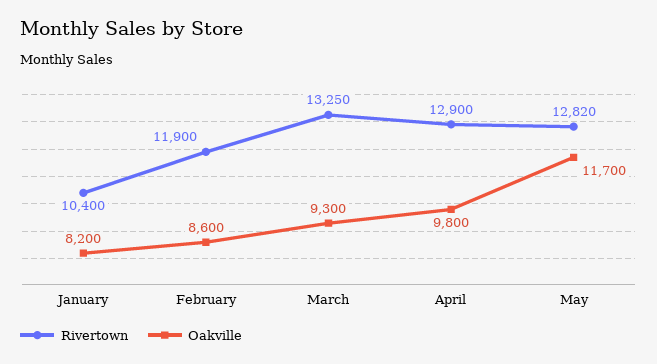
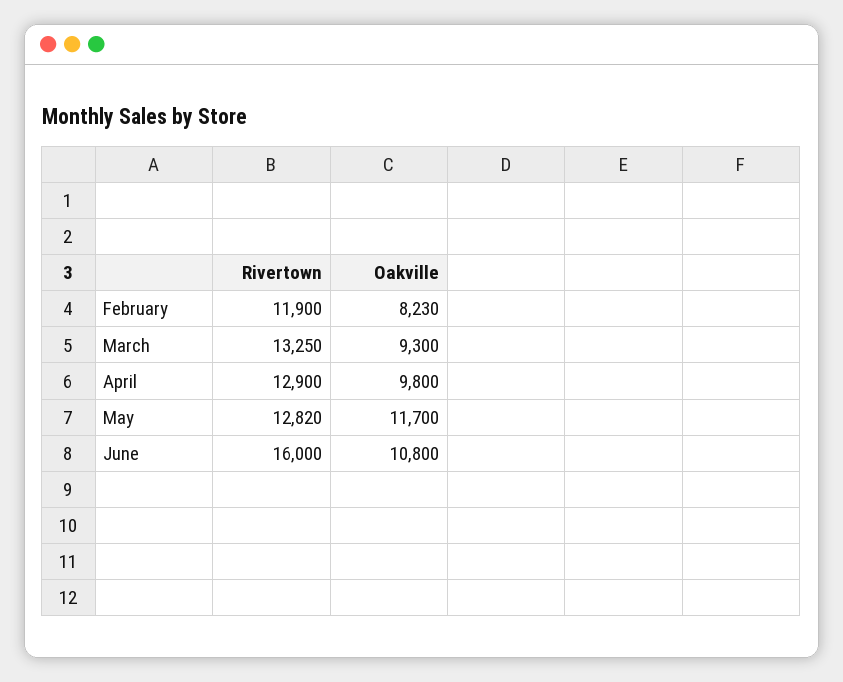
Rivertown, January: 10400 -> none
Oakville, January: 8200 -> none
Oakville, February: 8600 -> 8230
Rivertown, June: none -> 16000
Oakville, June: none -> 10800

